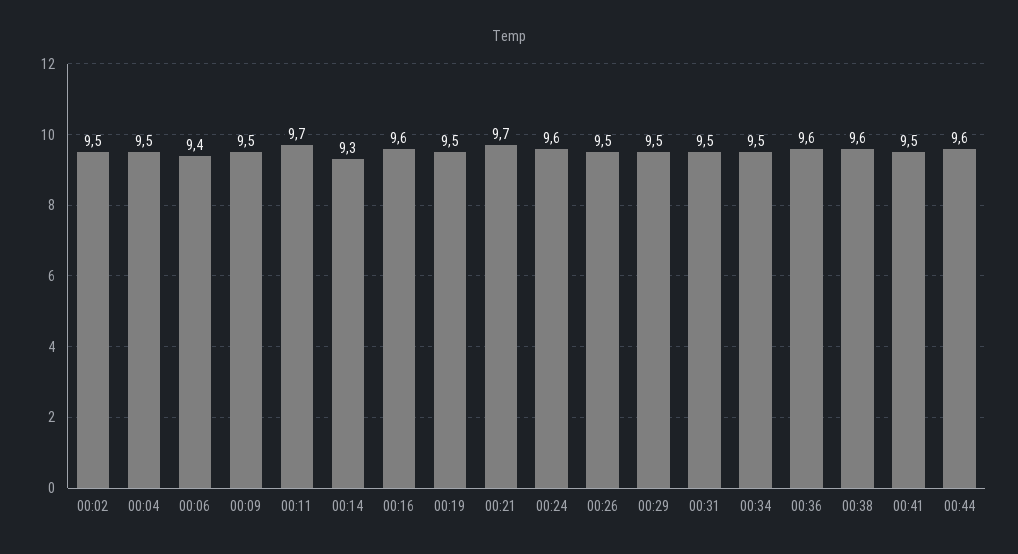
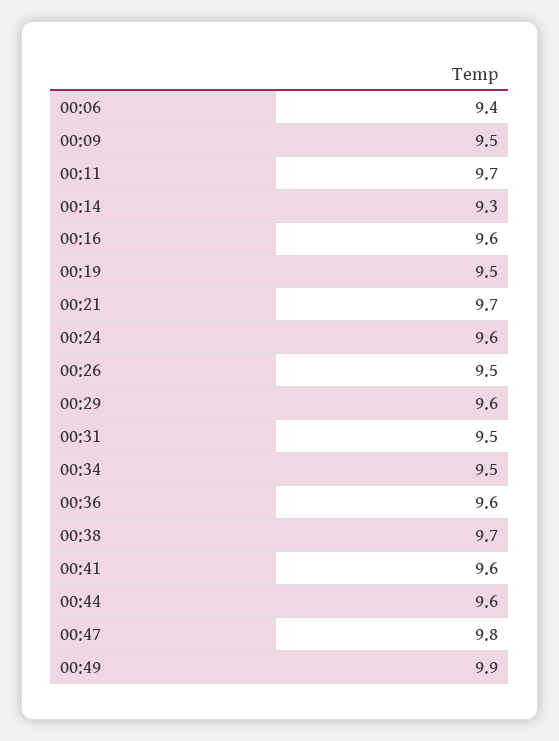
00:02: 9.5 -> none
00:04: 9.5 -> none
00:29: 9.5 -> 9.6
00:38: 9.6 -> 9.7
00:41: 9.5 -> 9.6
00:47: none -> 9.8
00:49: none -> 9.9

